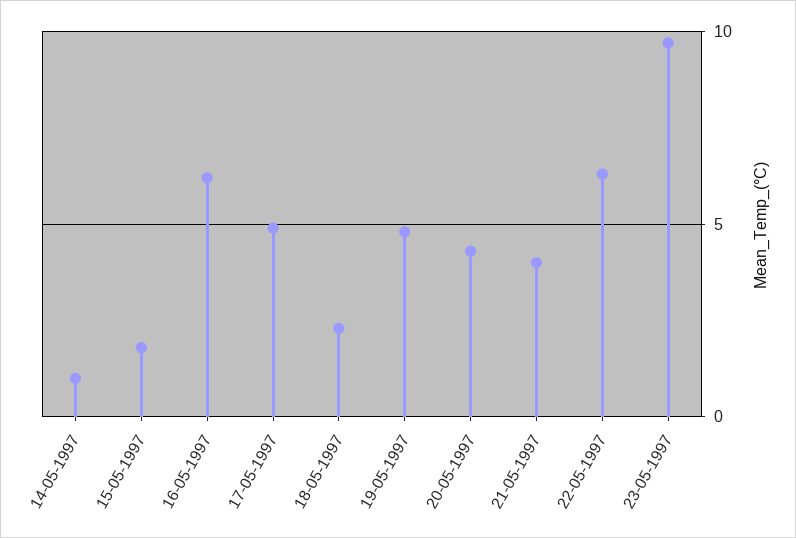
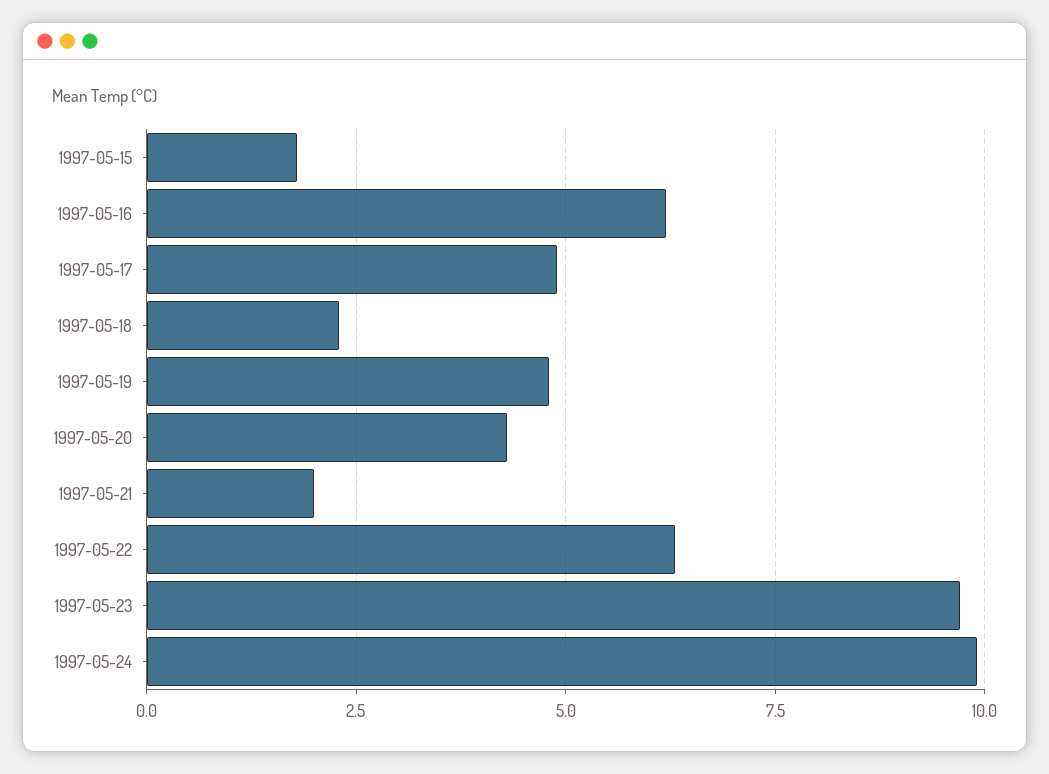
14-05-1997: 1 -> none
21-05-1997: 4 -> 2
1997-05-24: none -> 10

